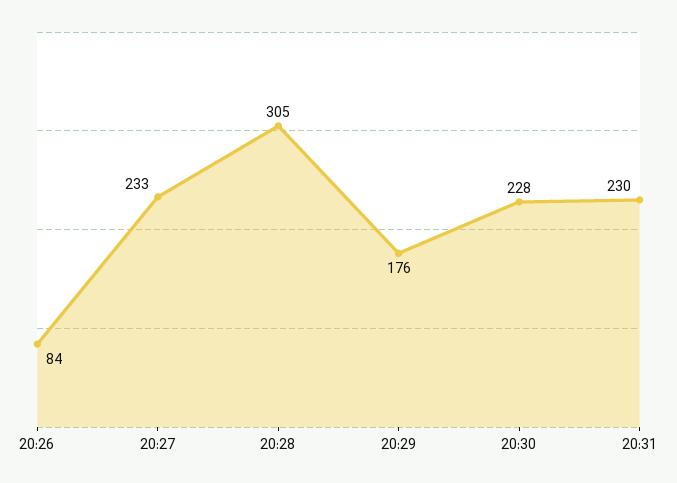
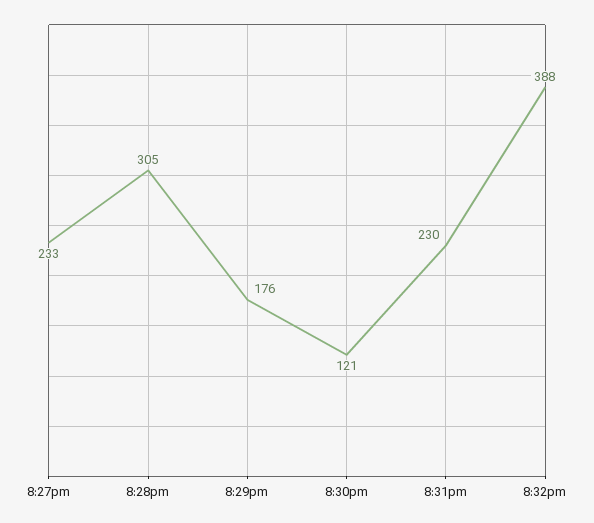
20:26: 84 -> none
20:30: 228 -> 121
8:32pm: none -> 388

